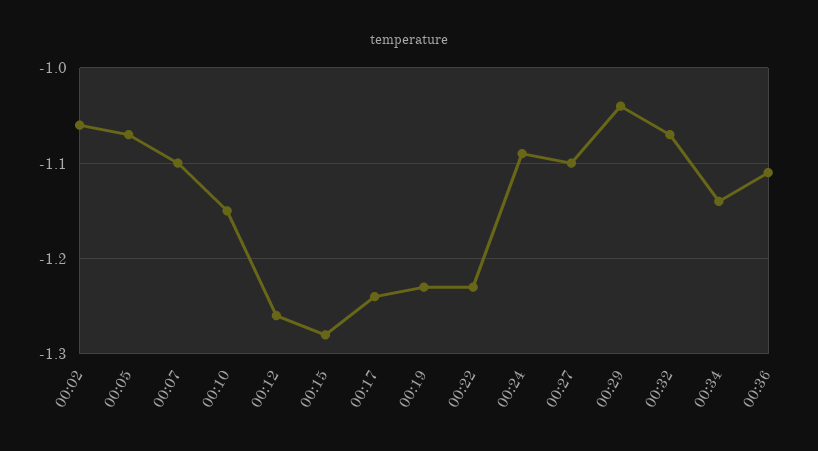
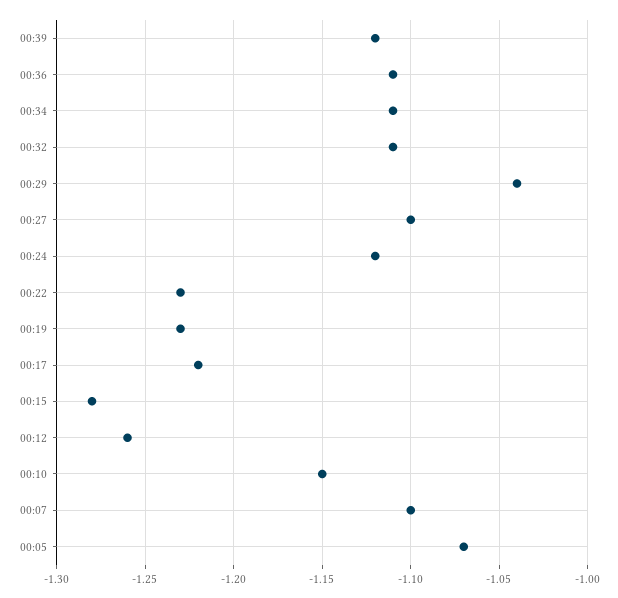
00:02: -1.06 -> none
00:17: -1.24 -> -1.22
00:24: -1.09 -> -1.12
00:32: -1.07 -> -1.11
00:34: -1.14 -> -1.11
00:39: none -> -1.12

